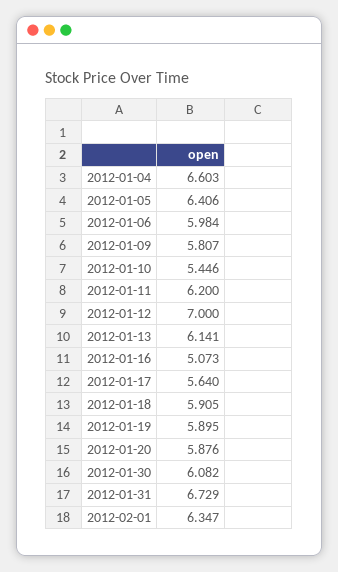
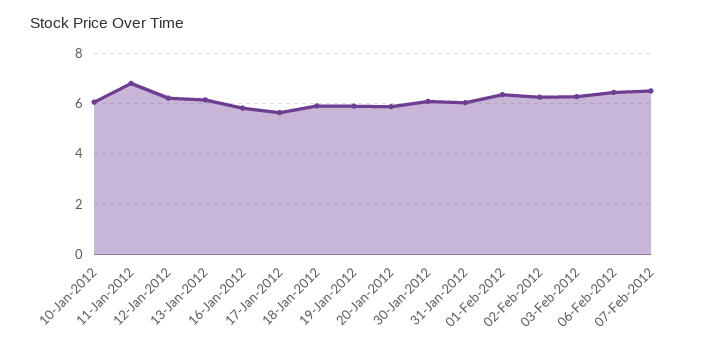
2012-01-04: 6.603 -> none
2012-01-05: 6.406 -> none
2012-01-06: 5.984 -> none
2012-01-09: 5.807 -> none
2012-01-10: 5.446 -> 6
2012-01-11: 6.2 -> 6.75
2012-01-12: 7 -> 6.25
2012-01-16: 5.073 -> 5.75
2012-01-31: 6.729 -> 6
02-Feb-2012: none -> 6.25
03-Feb-2012: none -> 6.25
06-Feb-2012: none -> 6.5
07-Feb-2012: none -> 6.5

